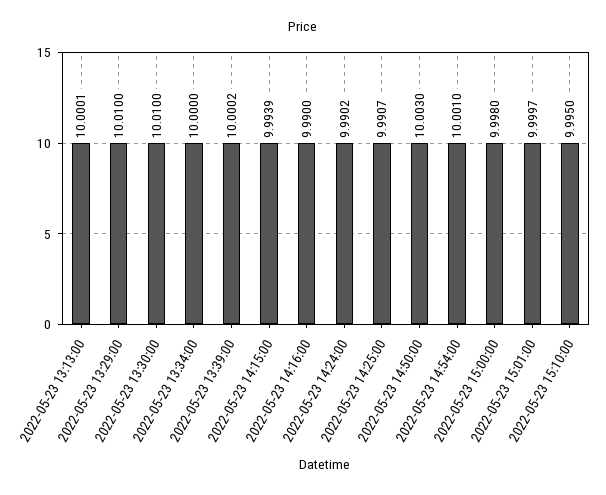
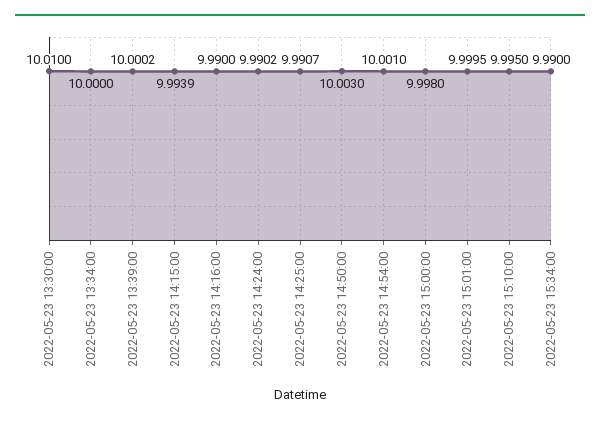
2022-05-23 13:13:00: 10.0001 -> none
2022-05-23 13:29:00: 10.01 -> none
2022-05-23 15:01:00: 9.9997 -> 9.9995
2022-05-23 15:34:00: none -> 9.99

